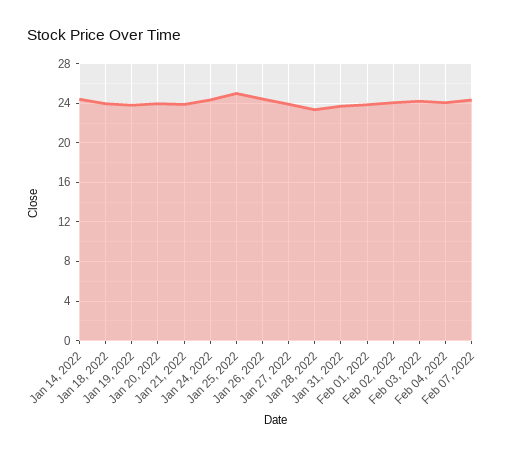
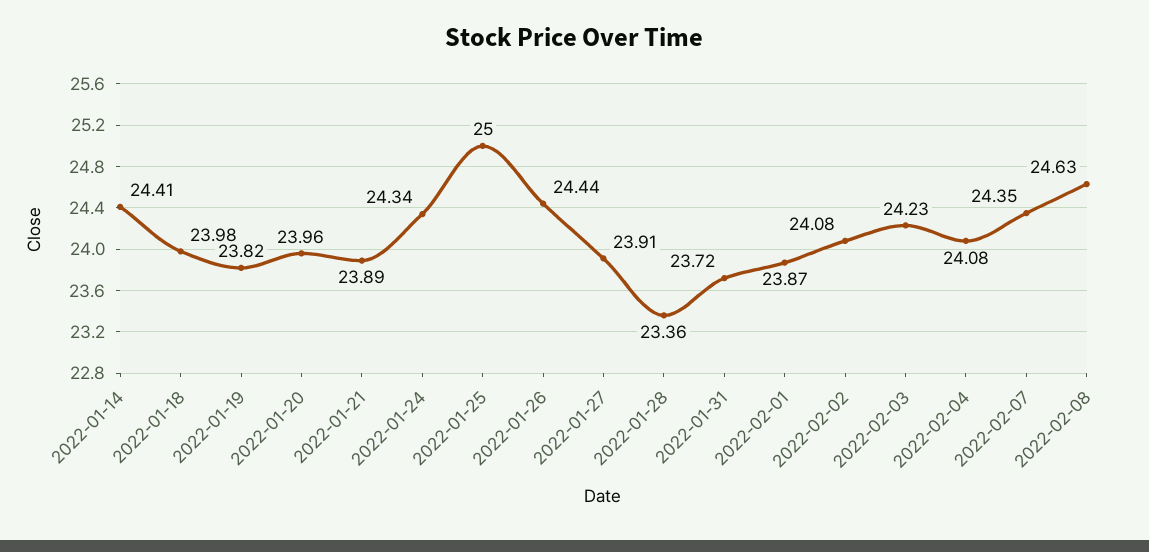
2022-02-08: none -> 24.63

